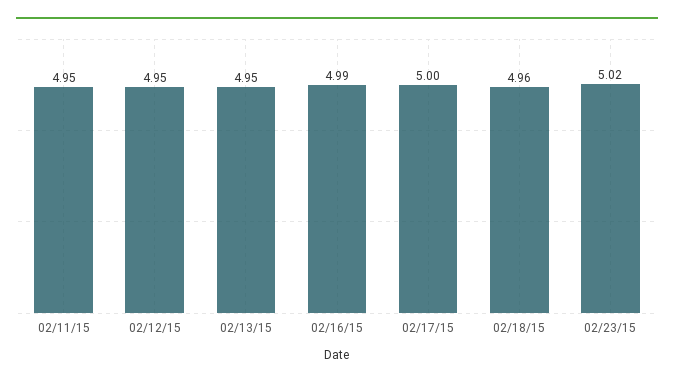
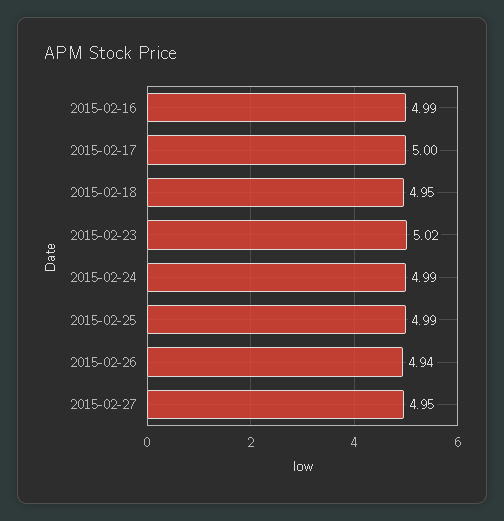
02/11/15: 4.95 -> none
02/12/15: 4.95 -> none
02/13/15: 4.95 -> none
02/18/15: 4.96 -> 4.95
2015-02-24: none -> 4.99
2015-02-25: none -> 4.99
2015-02-26: none -> 4.94
2015-02-27: none -> 4.95

